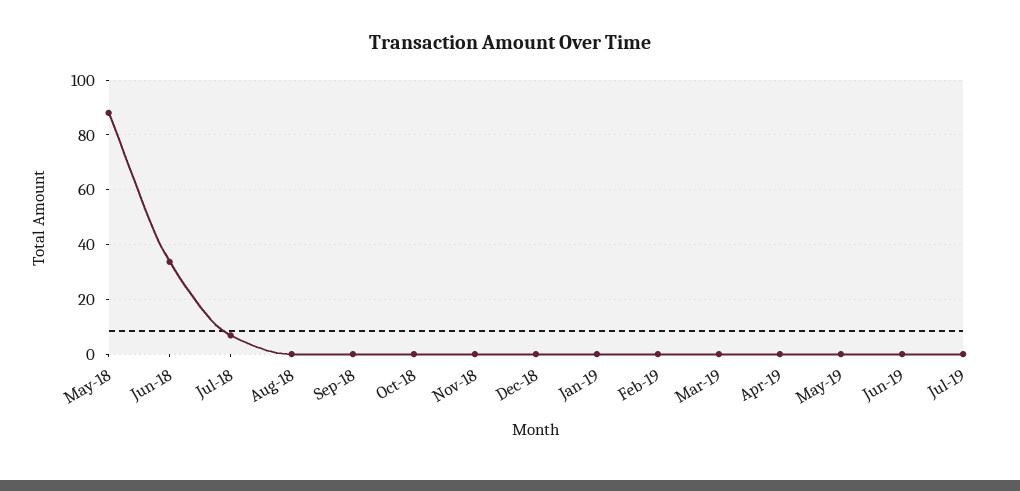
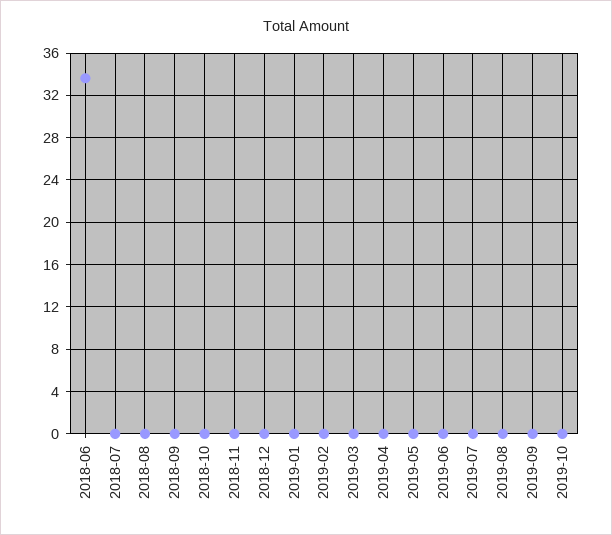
May-18: 87.5 -> none
Jul-18: 7.5 -> 0
2019-08: none -> 0
2019-09: none -> 0
2019-10: none -> 0

